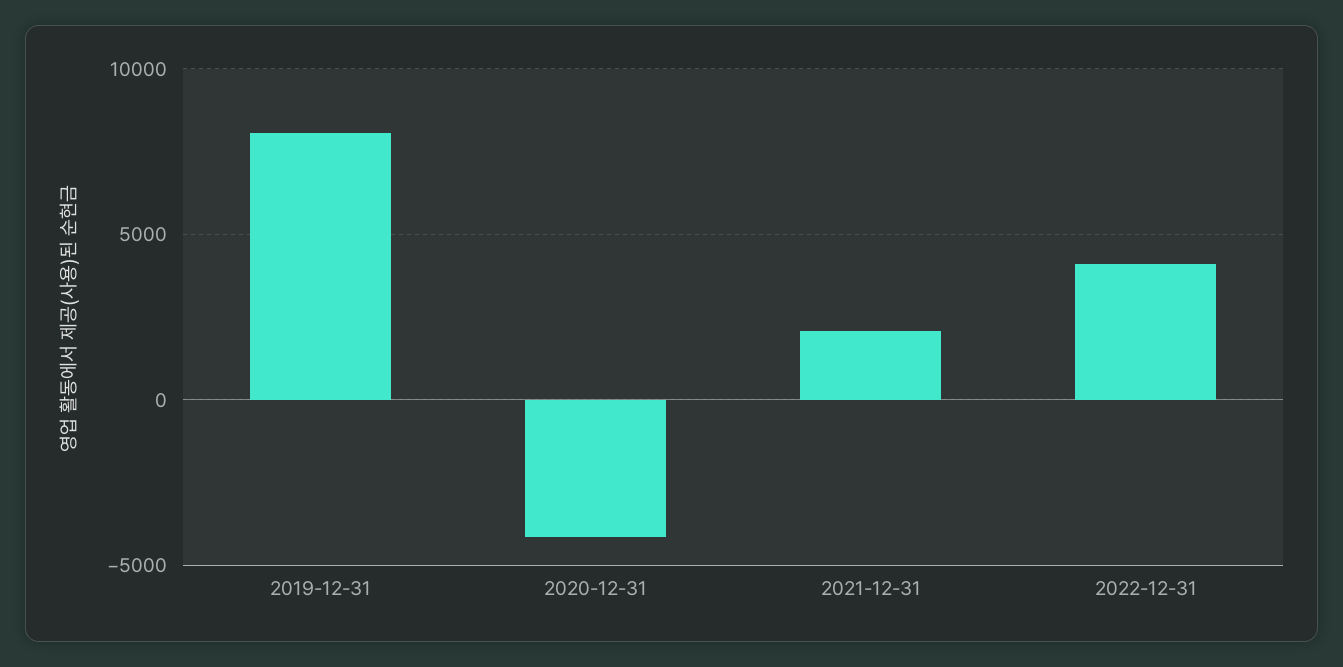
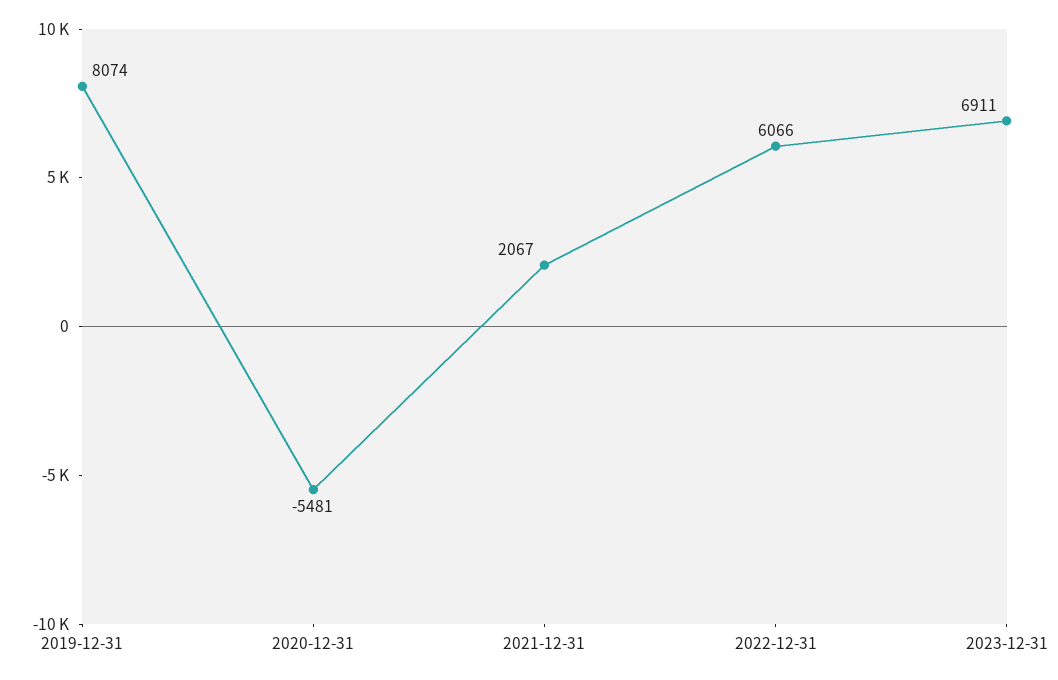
2020-12-31: -4000 -> -5481
2022-12-31: 4000 -> 6066
2023-12-31: none -> 6911

